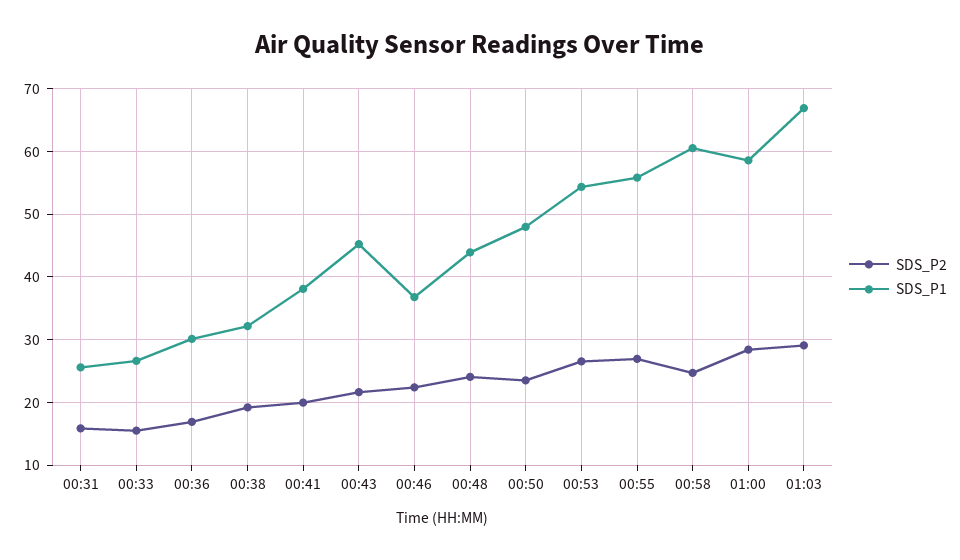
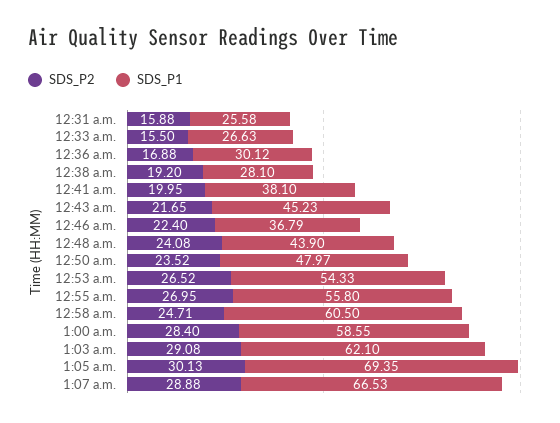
SDS_P1, 00:38: 32 -> 28.1
SDS_P1, 01:03: 67 -> 62.1
SDS_P2, 1:05 a.m.: none -> 30.13
SDS_P1, 1:05 a.m.: none -> 69.35
SDS_P2, 1:07 a.m.: none -> 28.88
SDS_P1, 1:07 a.m.: none -> 66.53

